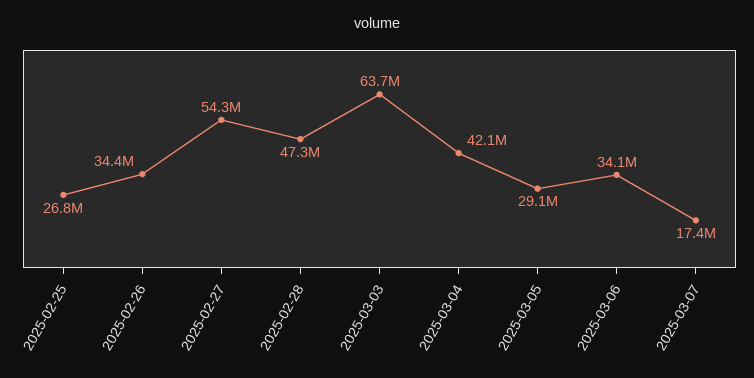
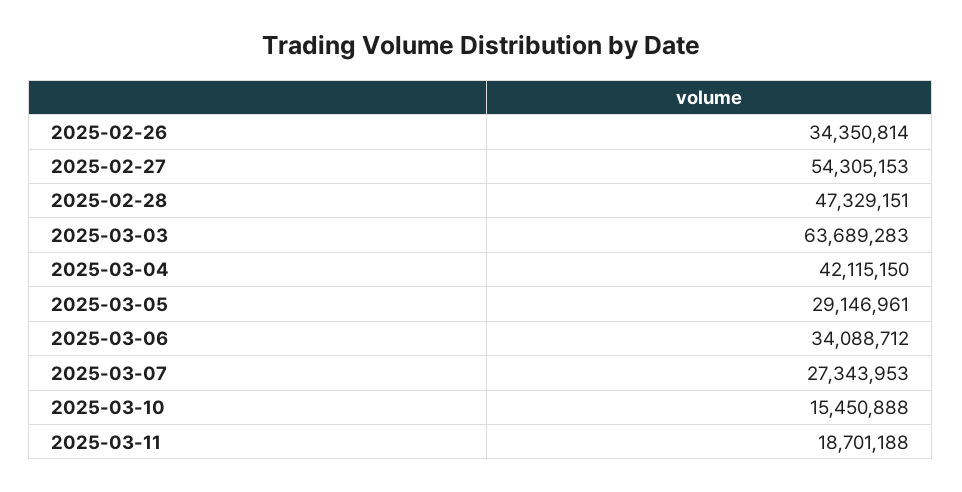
2025-02-25: 26800000 -> none
2025-03-07: 17400000 -> 27343953
2025-03-10: none -> 15450888
2025-03-11: none -> 18701188

